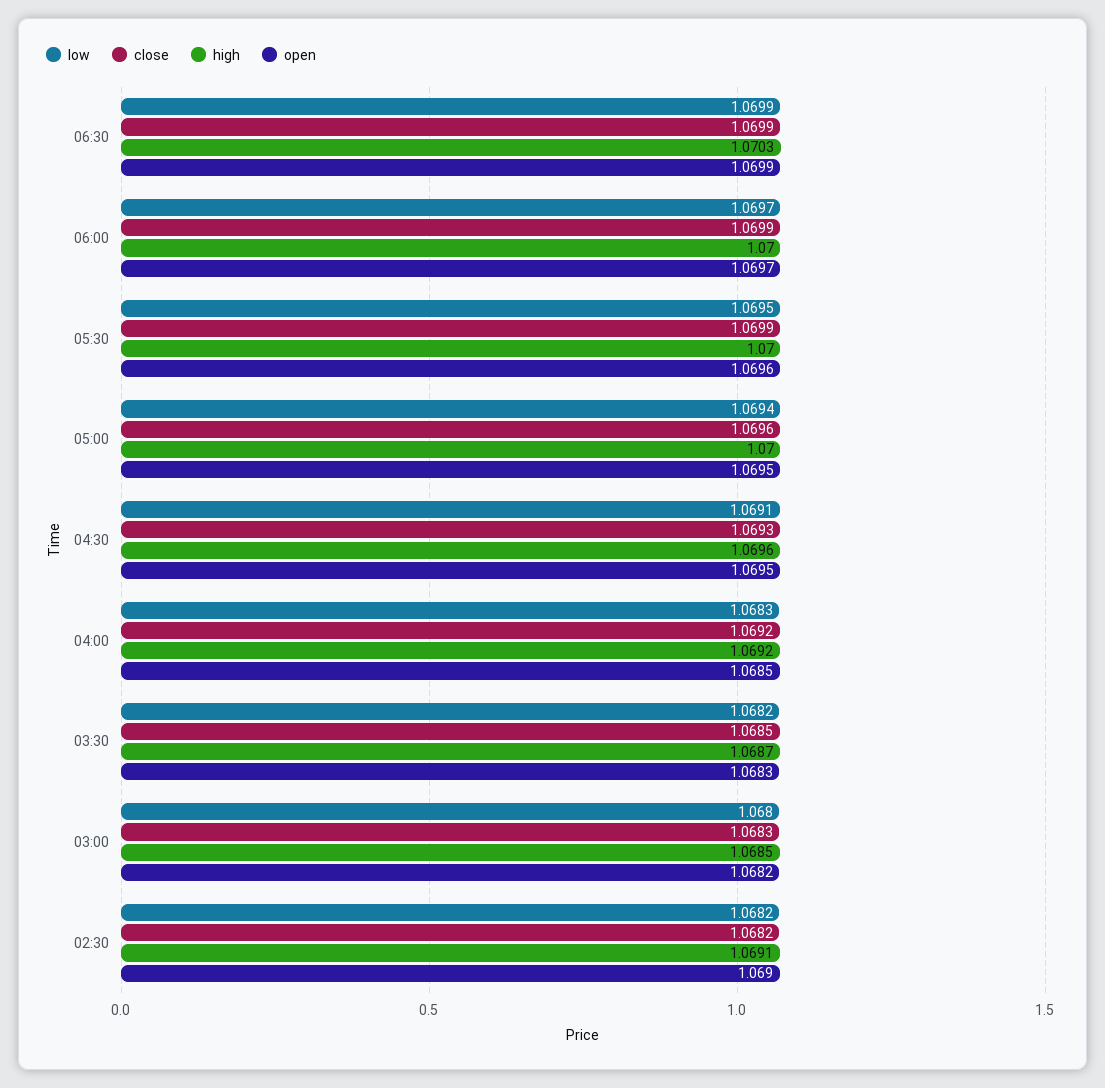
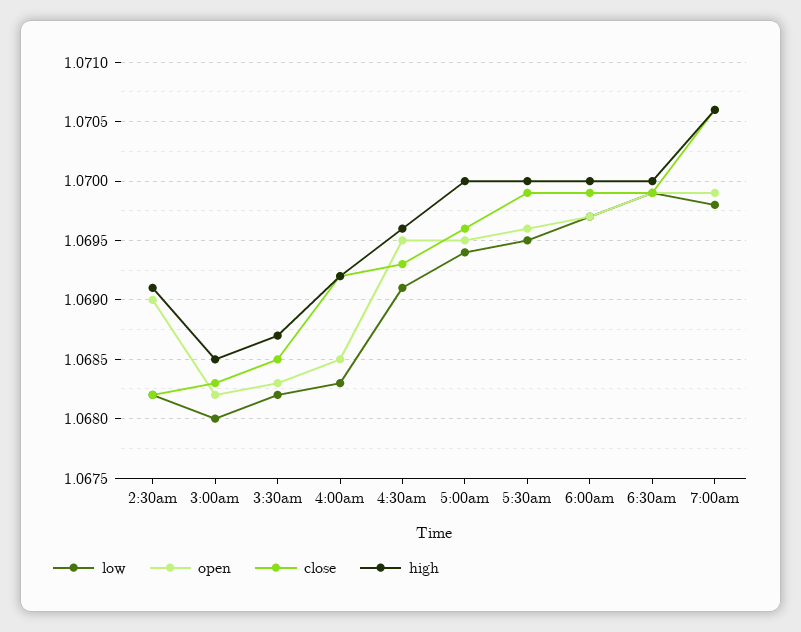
high, 06:30: 1.0703 -> 1.07
low, 7:00am: none -> 1.0698
open, 7:00am: none -> 1.0699
close, 7:00am: none -> 1.0706
high, 7:00am: none -> 1.0706

